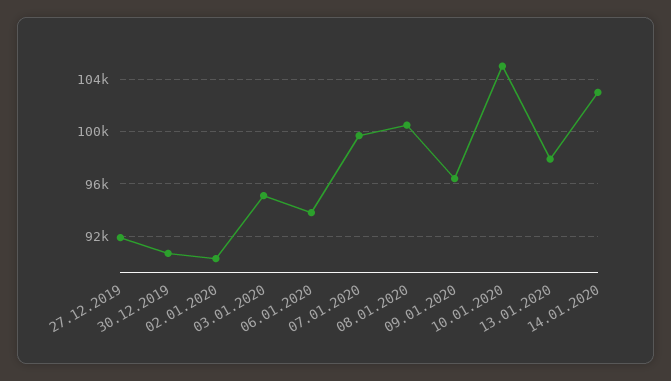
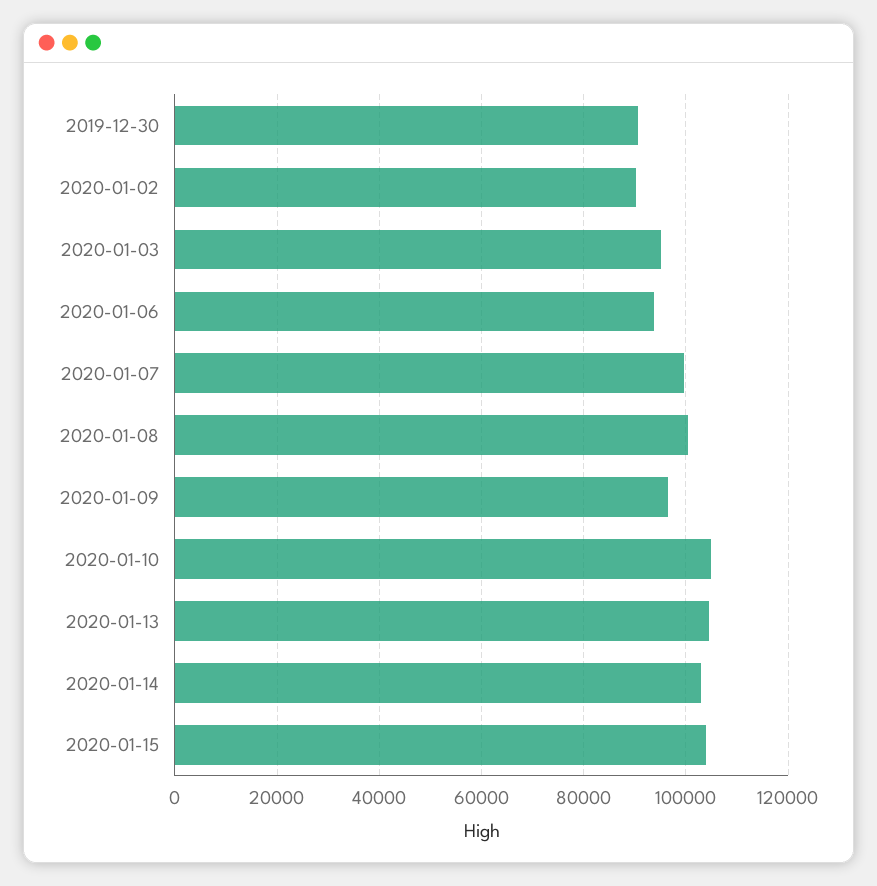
27.12.2019: 92000 -> none
13.01.2020: 98000 -> 104000
2020-01-15: none -> 104000

